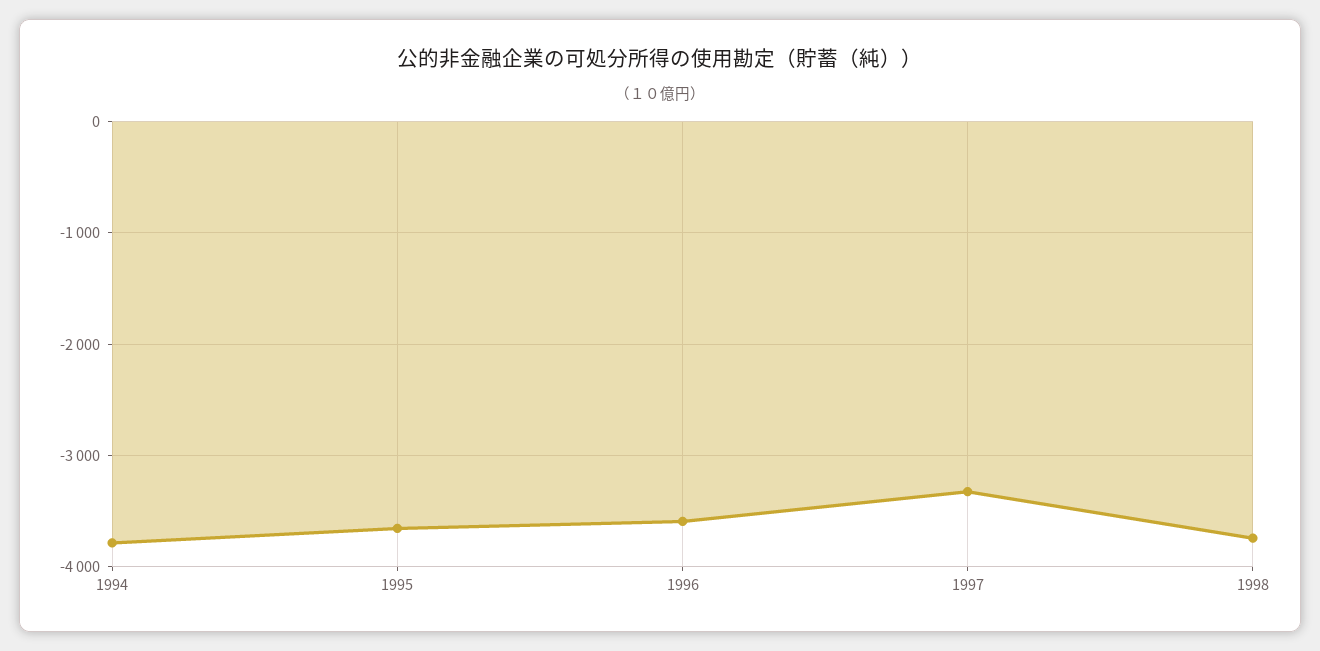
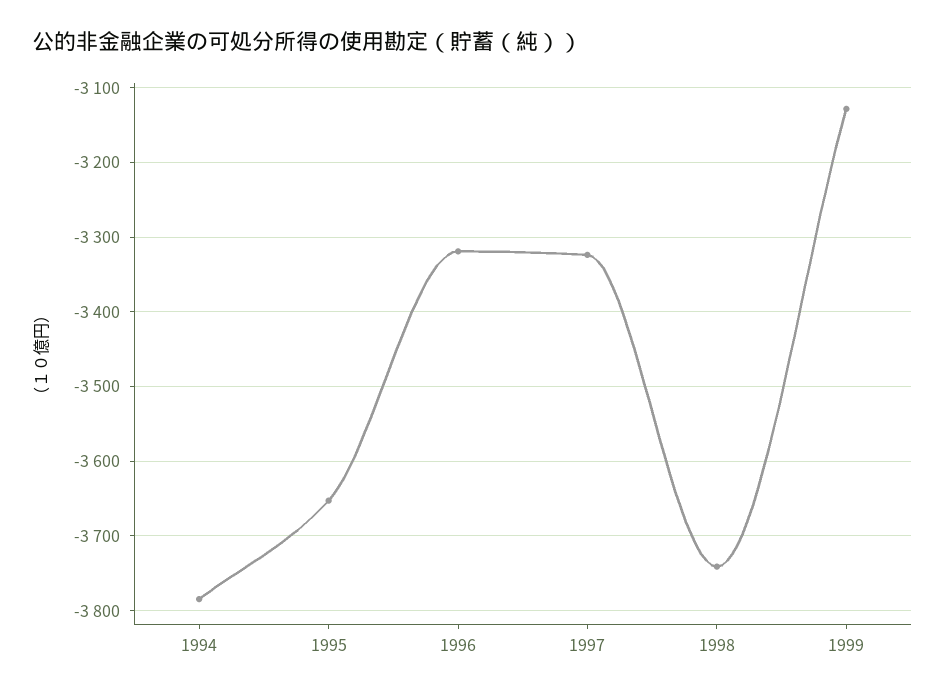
1996: -3600 -> -3320
1999: none -> -3130

